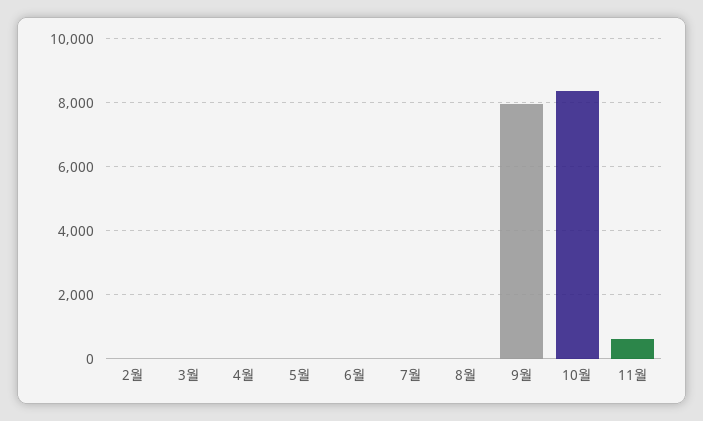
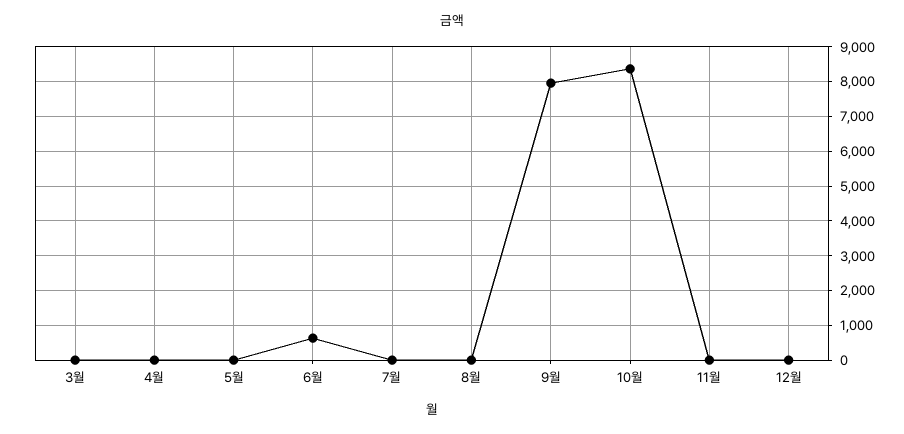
2월: 0 -> none
6월: 0 -> 600
11월: 600 -> 0
12월: none -> 0

